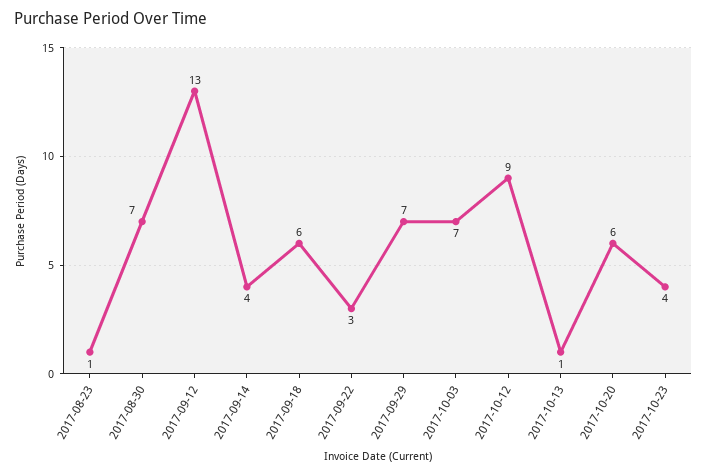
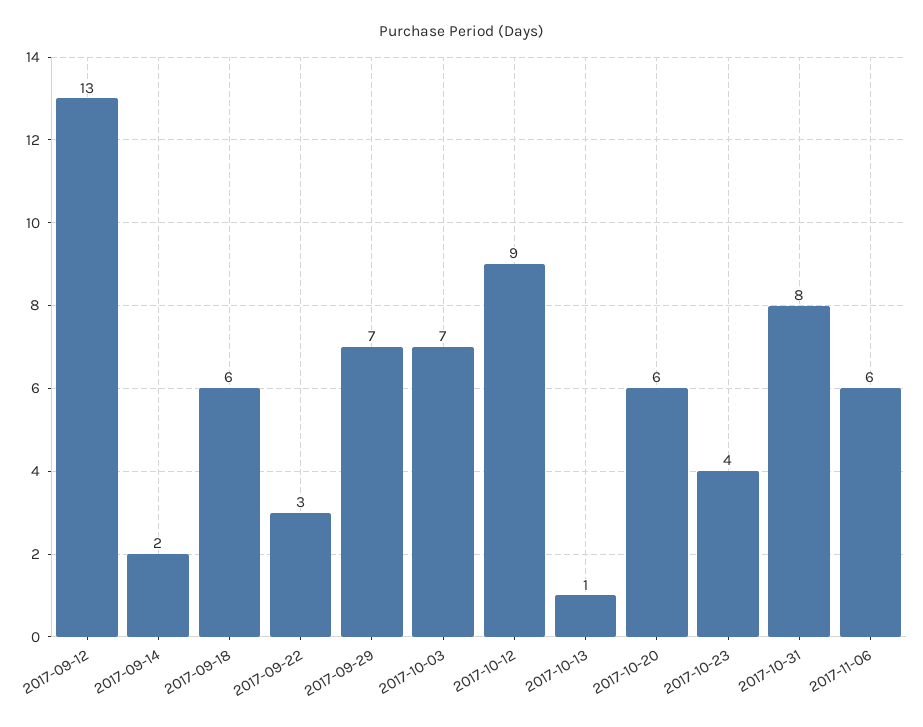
2017-08-23: 1 -> none
2017-08-30: 7 -> none
2017-09-14: 4 -> 2
2017-10-31: none -> 8
2017-11-06: none -> 6

